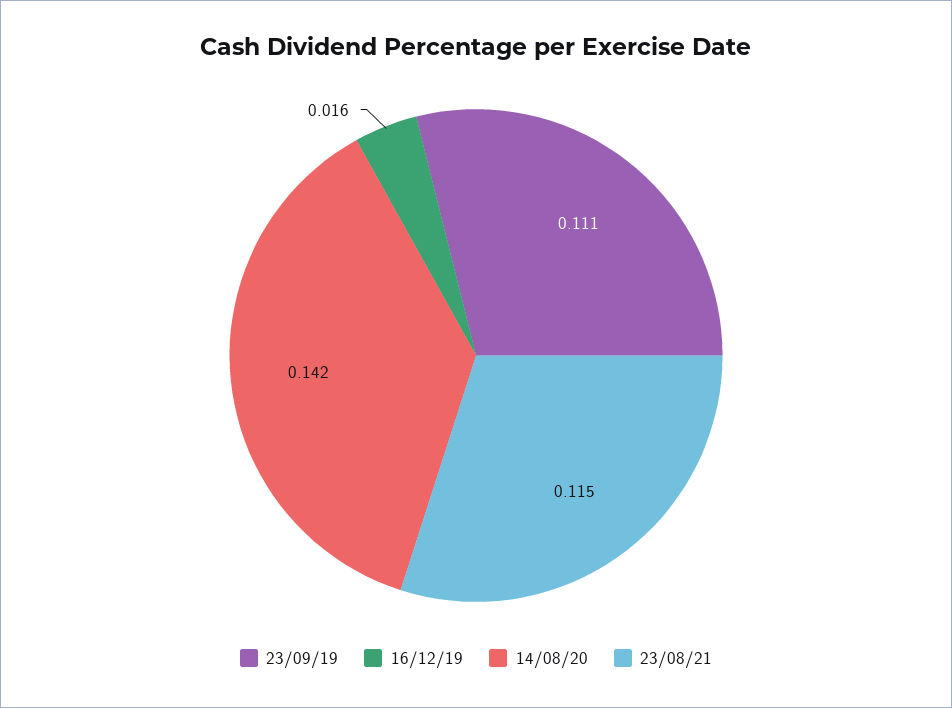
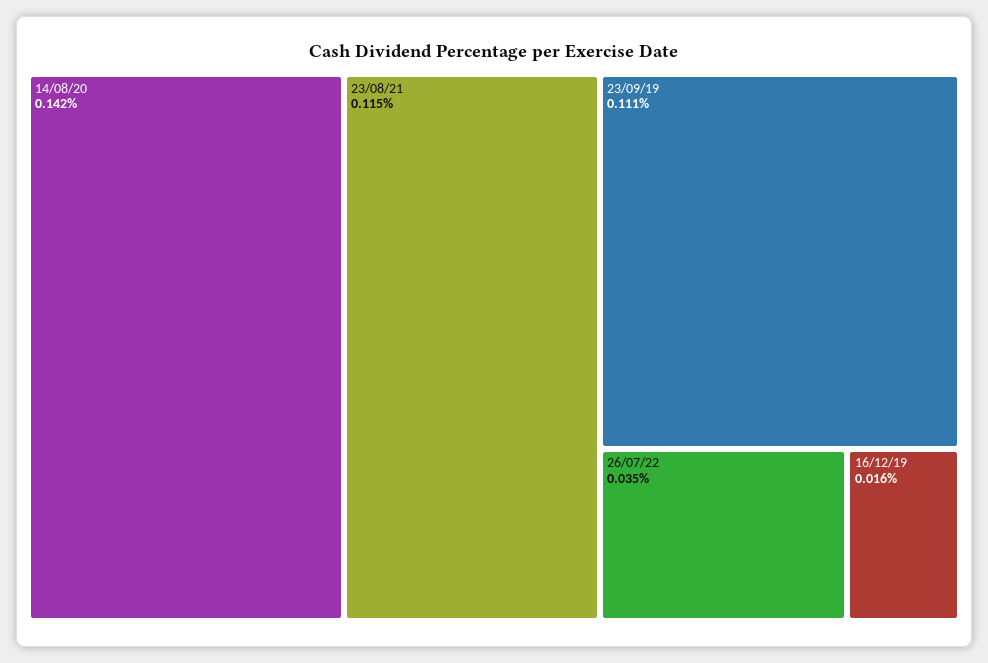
26/07/22: none -> 0.035

